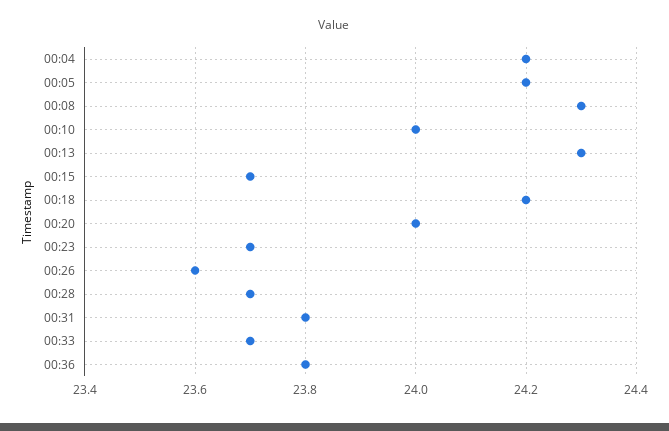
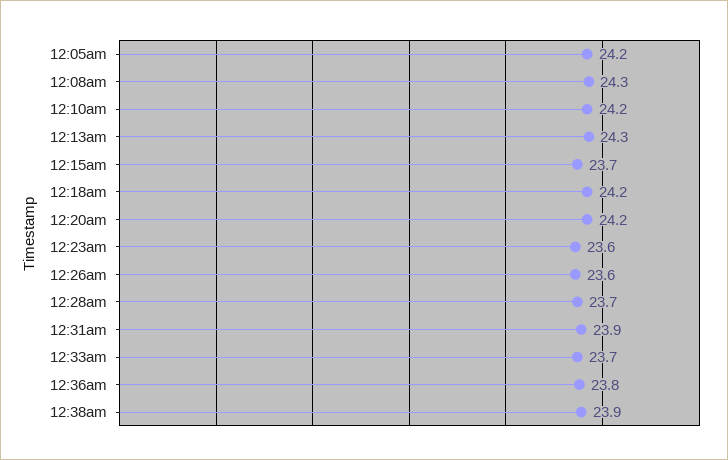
00:04: 24.2 -> none
00:10: 24 -> 24.2
00:20: 24 -> 24.2
00:23: 23.7 -> 23.6
00:31: 23.8 -> 23.9
12:38am: none -> 23.9

